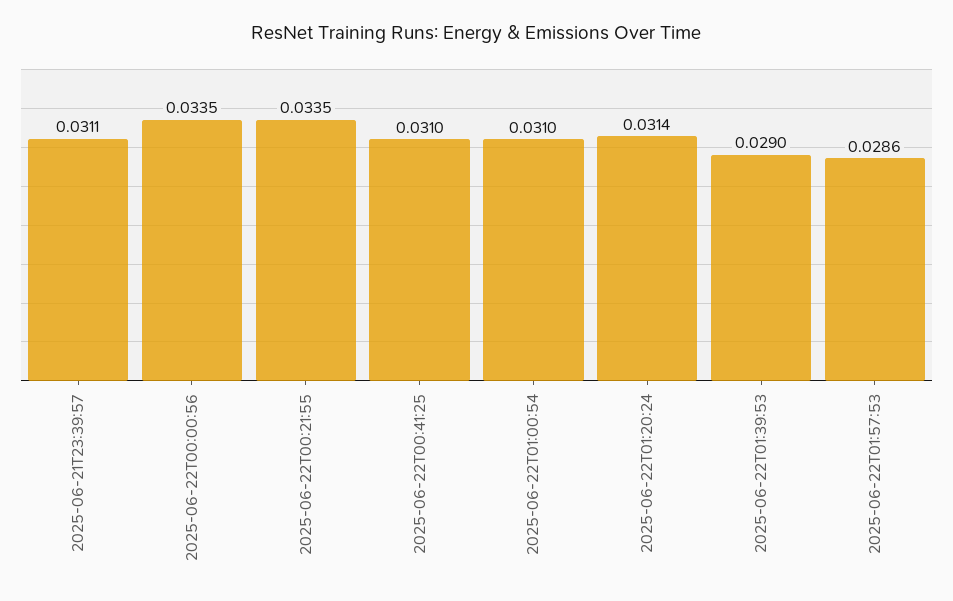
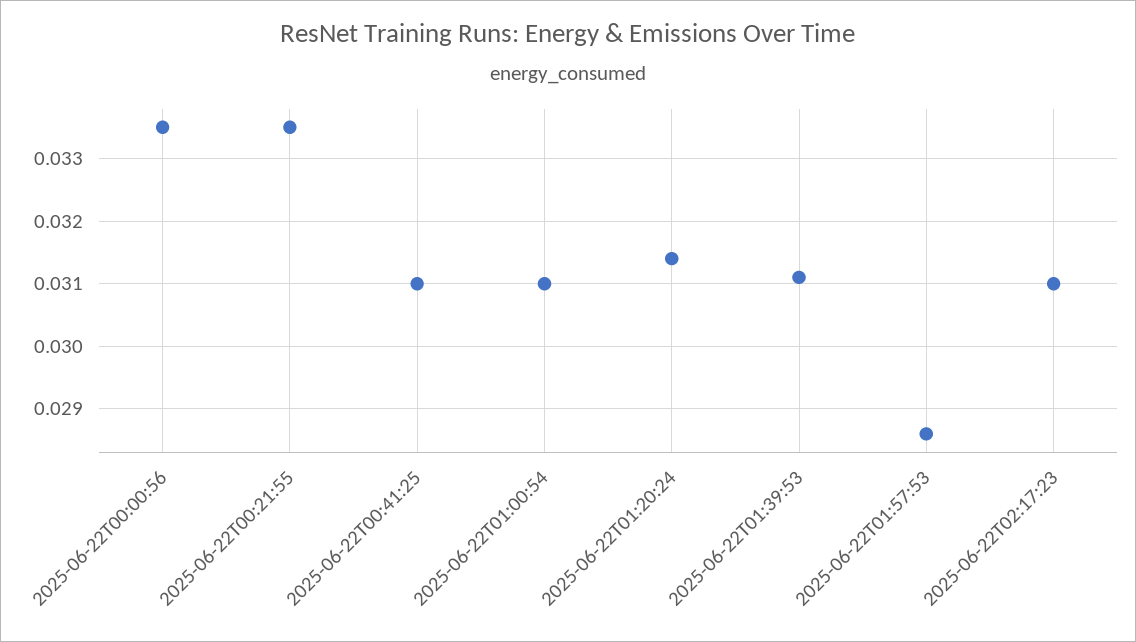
2025-06-21T23:39:57: 0.0311 -> none
2025-06-22T01:39:53: 0.029 -> 0.0311
2025-06-22T02:17:23: none -> 0.031

